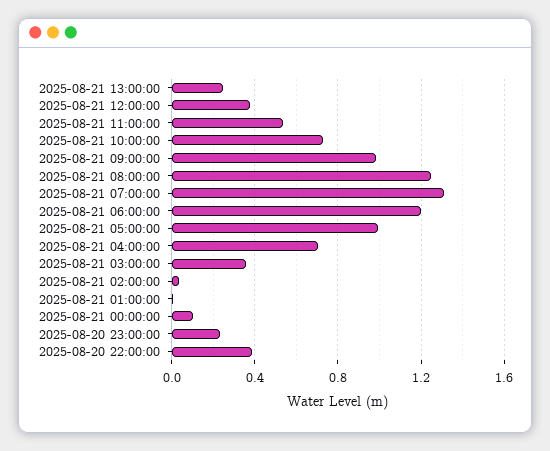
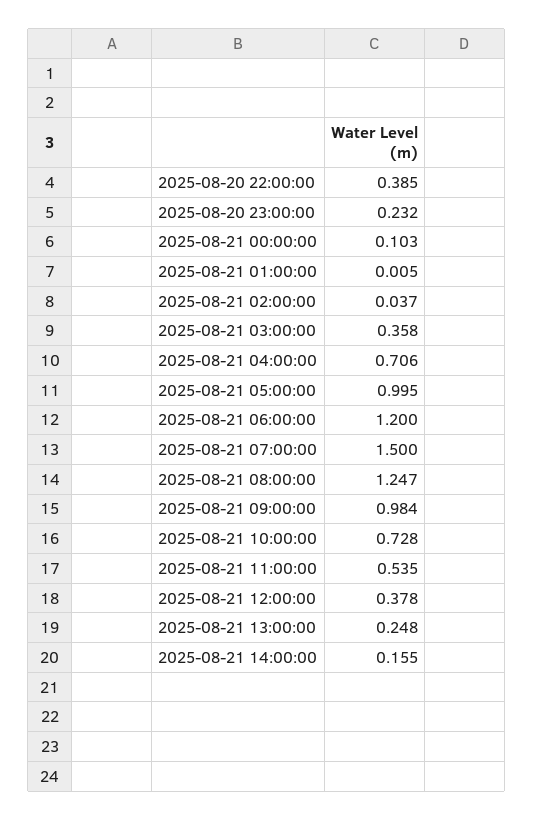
2025-08-21 07:00:00: 1.3 -> 1.5
2025-08-21 14:00:00: none -> 0.155

